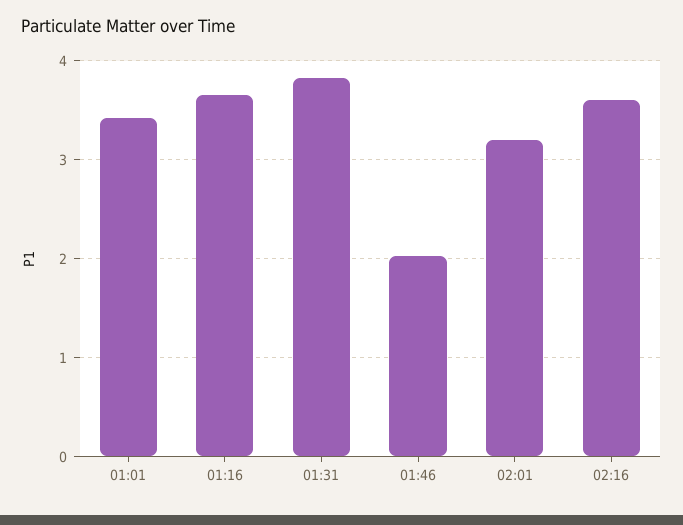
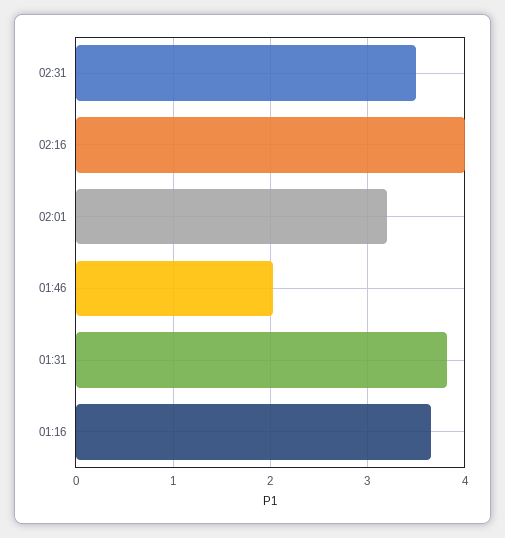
01:01: 3.4 -> none
02:16: 3.6 -> 4
02:31: none -> 3.5

